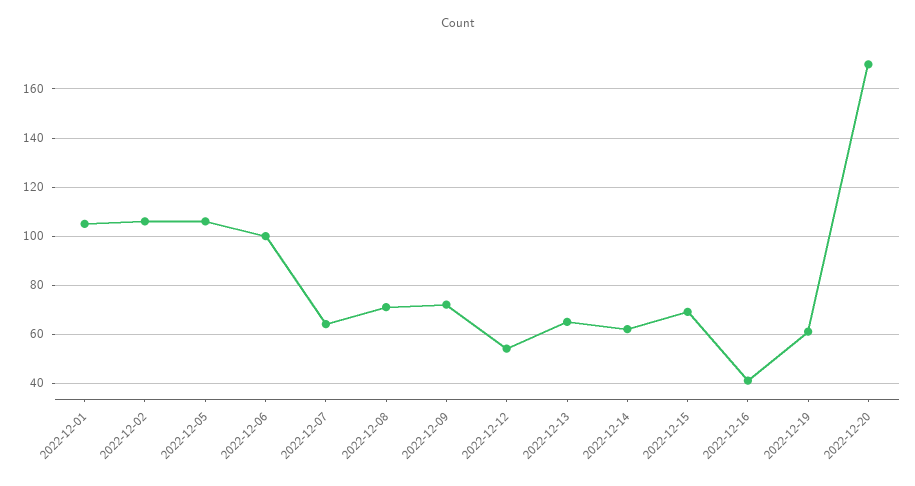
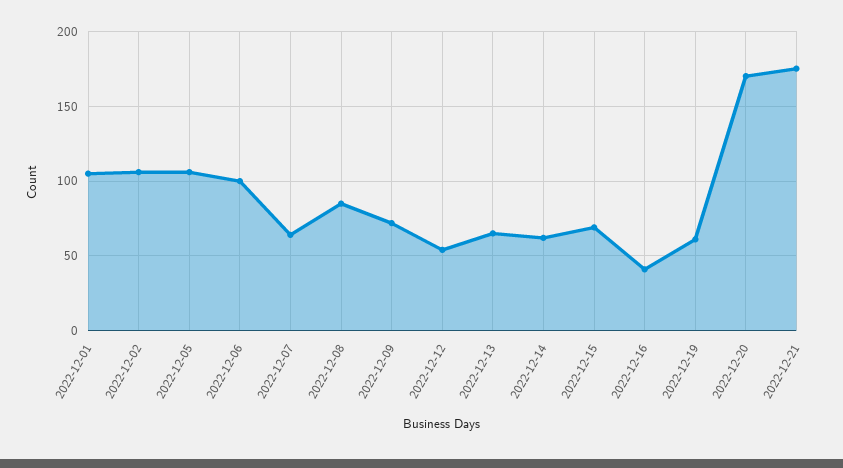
2022-12-08: 70 -> 85
2022-12-21: none -> 175

